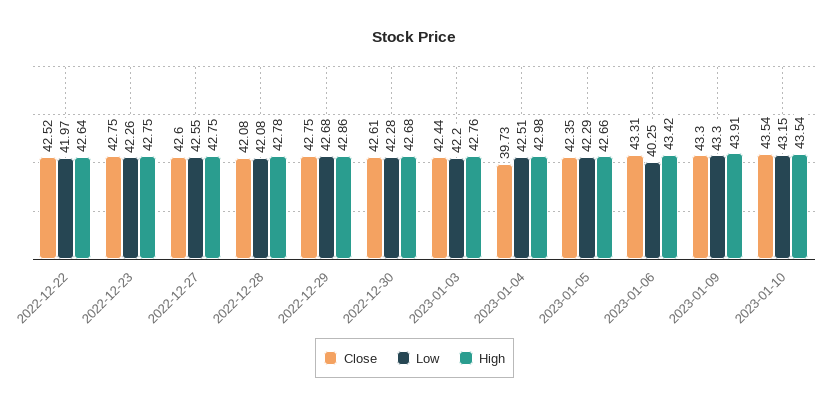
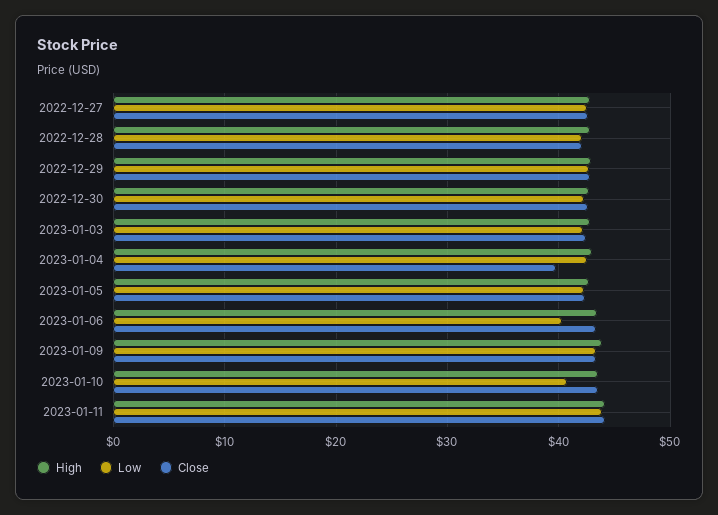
Close, 2022-12-22: 42.52 -> none
Low, 2022-12-22: 41.97 -> none
High, 2022-12-22: 42.64 -> none
Close, 2022-12-23: 42.75 -> none
Low, 2022-12-23: 42.26 -> none
High, 2022-12-23: 42.75 -> none
Low, 2023-01-10: 43.15 -> 41
High, 2023-01-11: none -> 44
Low, 2023-01-11: none -> 44
Close, 2023-01-11: none -> 44

